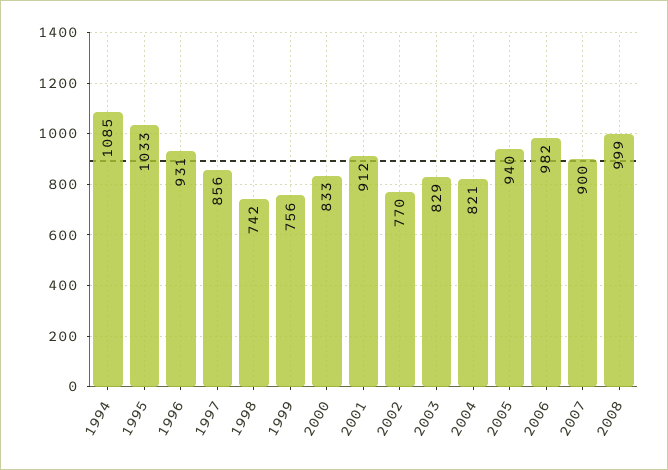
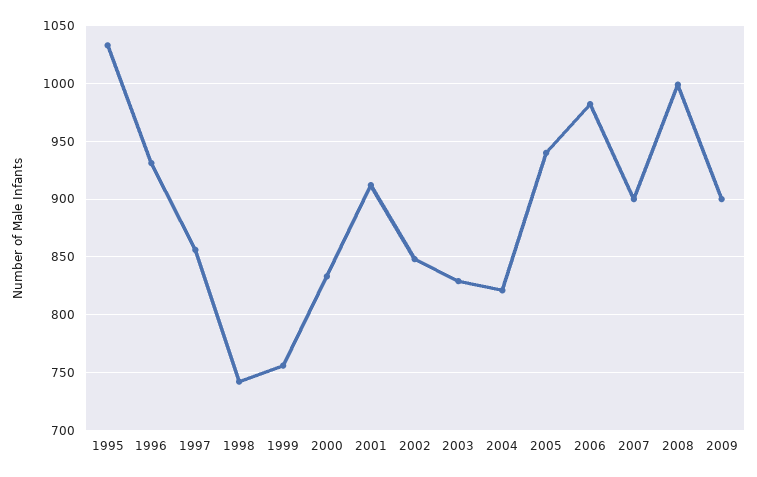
1994: 1085 -> none
2002: 770 -> 850
2009: none -> 900

